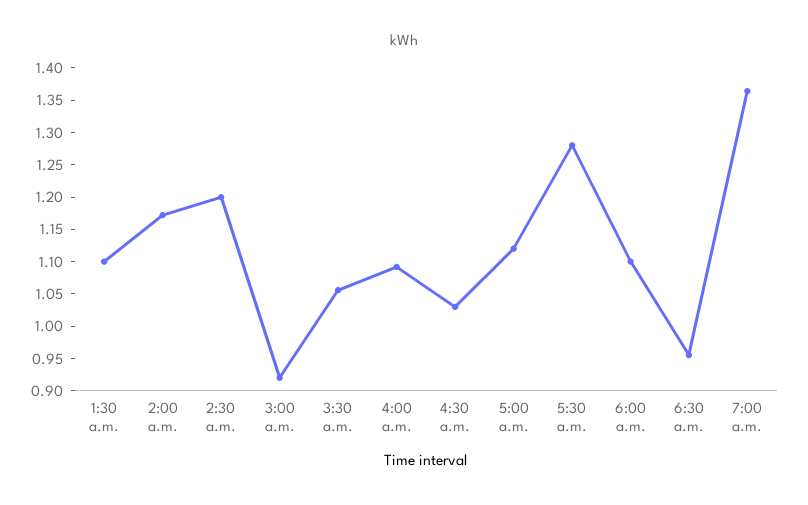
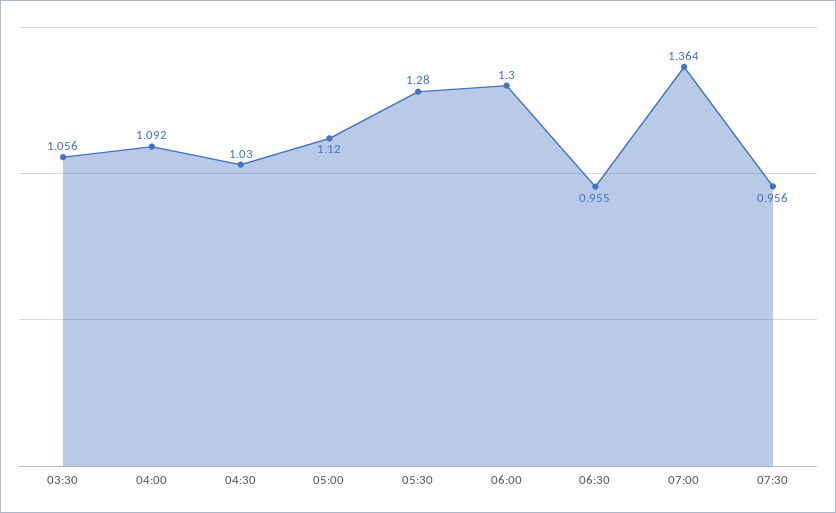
1:30 a.m.: 1.1 -> none
2:00 a.m.: 1.175 -> none
2:30 a.m.: 1.2 -> none
3:00 a.m.: 0.925 -> none
6:00 a.m.: 1.1 -> 1.3
07:30: none -> 0.956

